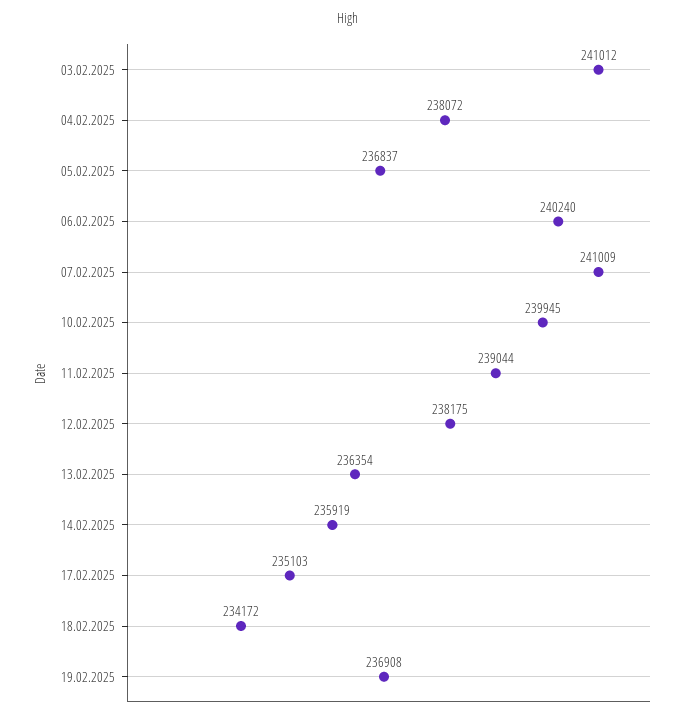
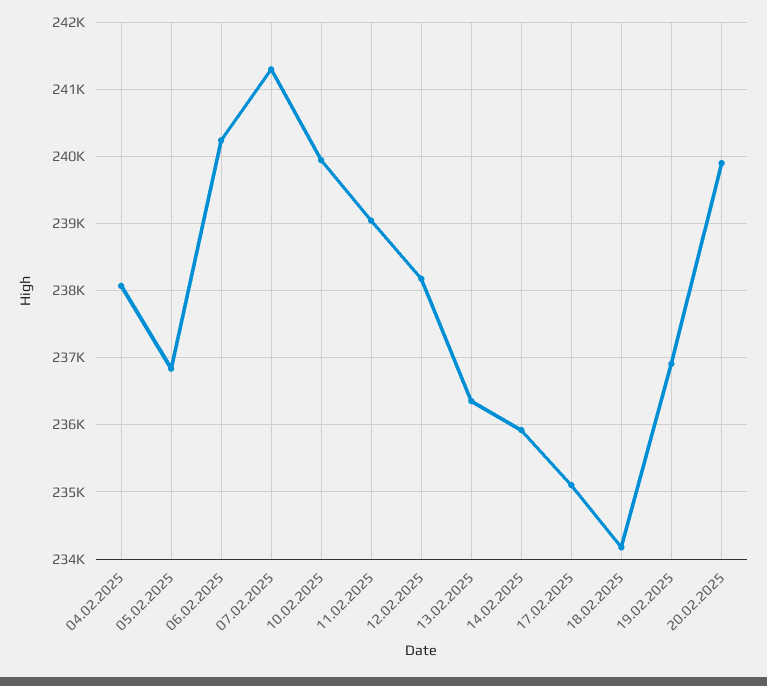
03.02.2025: 241012 -> none
07.02.2025: 241009 -> 241300
20.02.2025: none -> 239900

